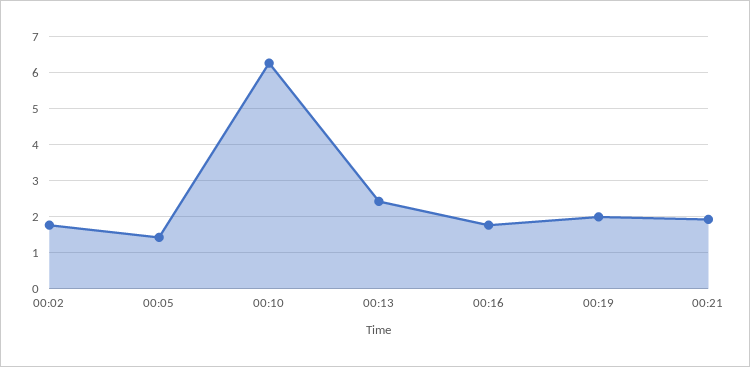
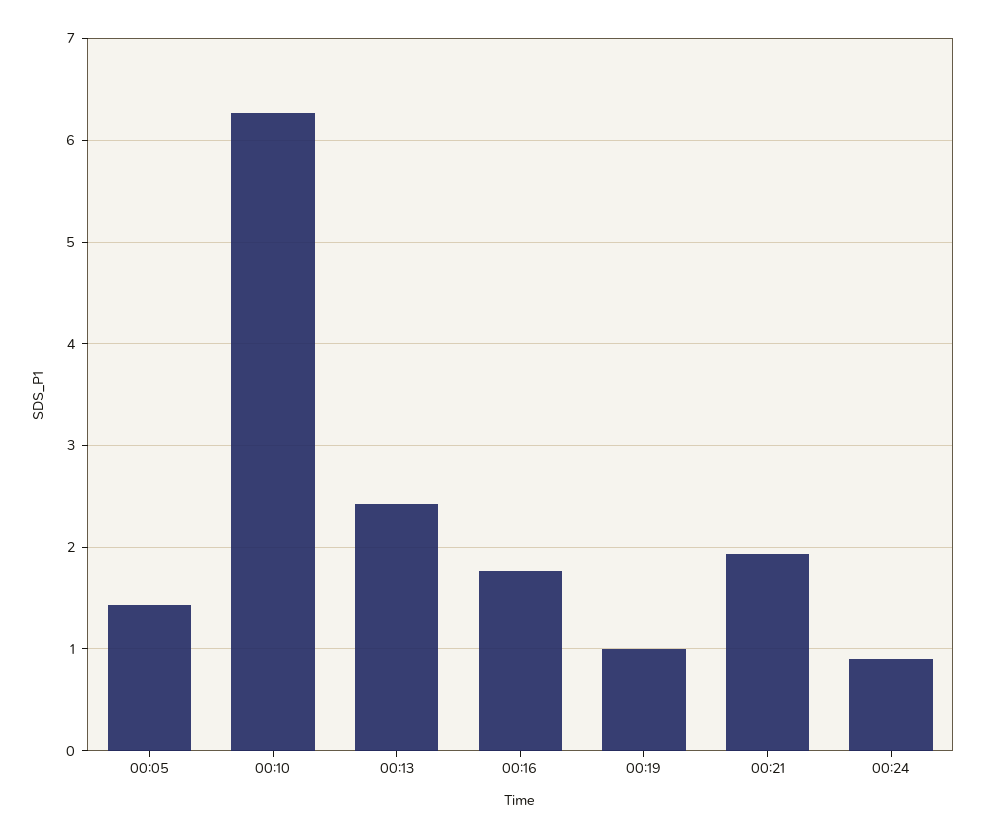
00:02: 1.8 -> none
00:19: 2 -> 1
00:24: none -> 0.9

